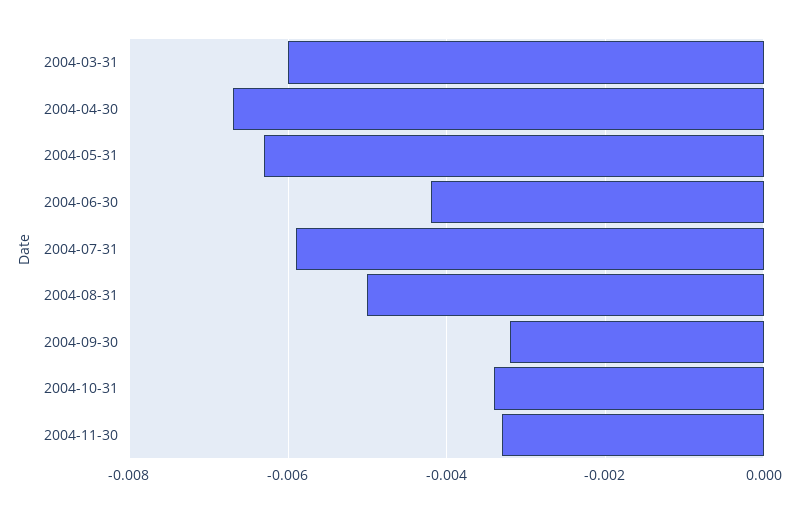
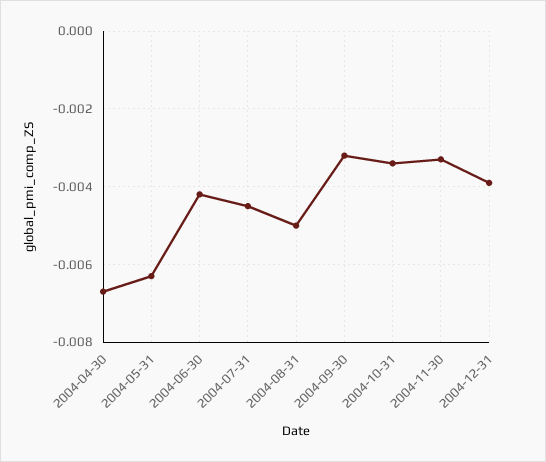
2004-03-31: -0.006 -> none
2004-07-31: -0.006 -> -0.0045
2004-12-31: none -> -0.004

